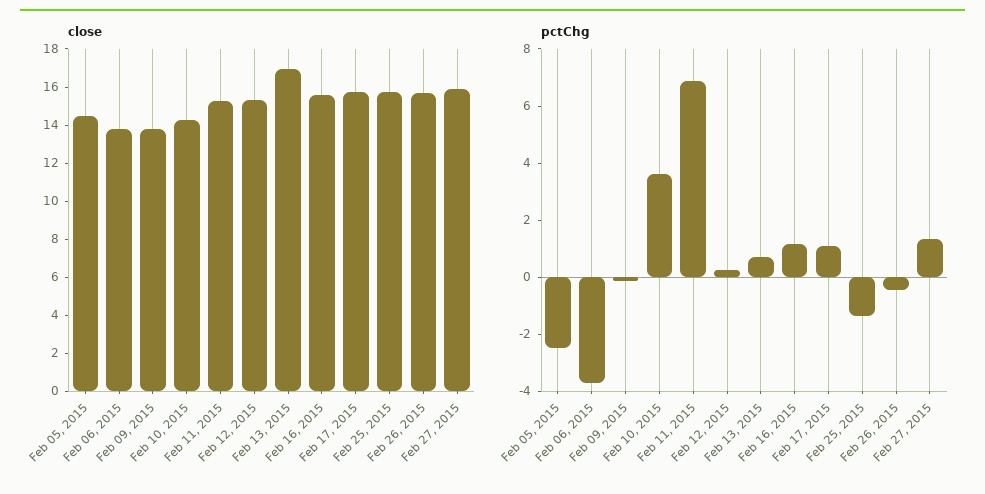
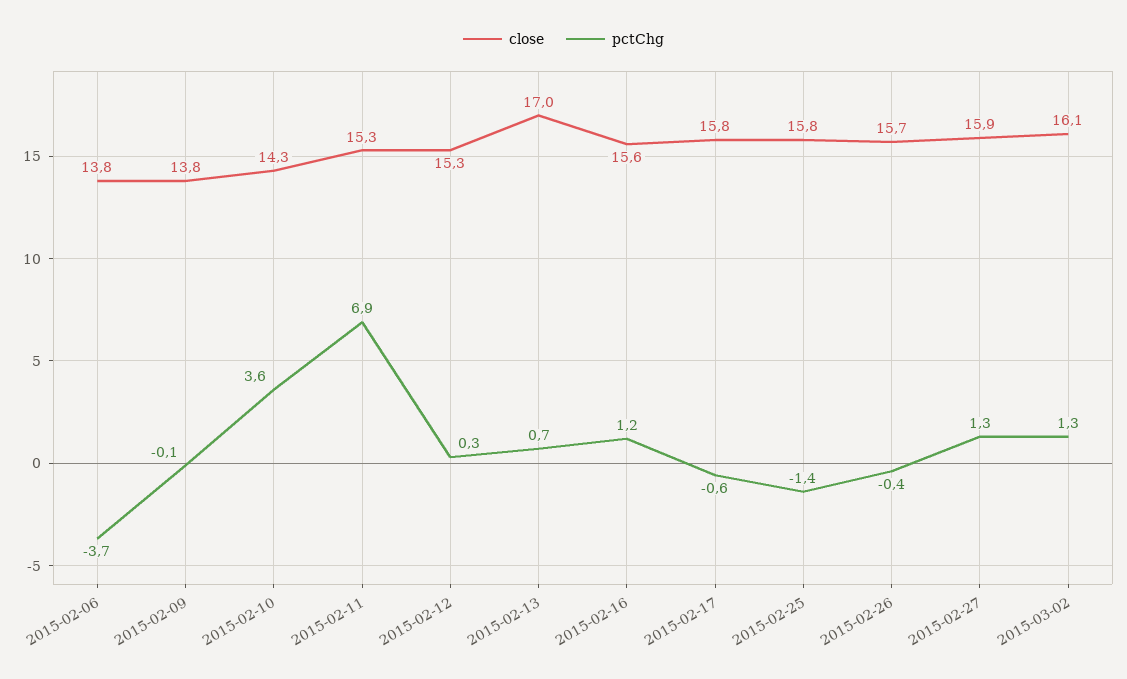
close, Feb 05, 2015: 14.5 -> none
pctChg, Feb 05, 2015: -2.5 -> none
pctChg, Feb 17, 2015: 1 -> -0.6
close, 2015-03-02: none -> 16.1
pctChg, 2015-03-02: none -> 1.3

